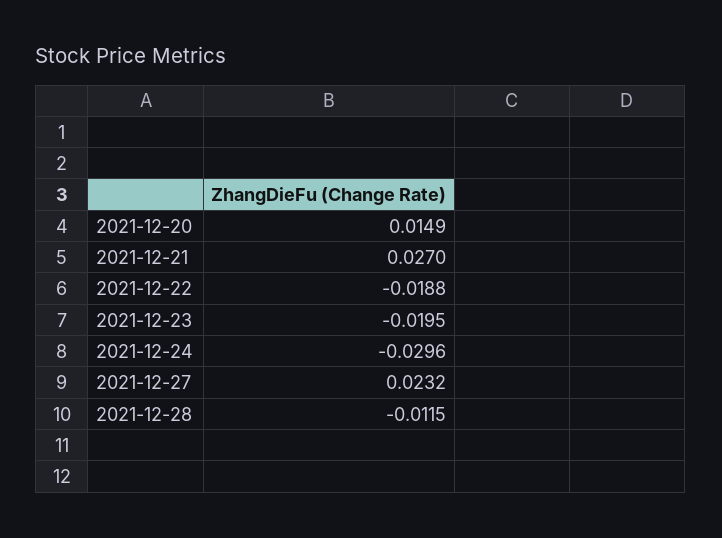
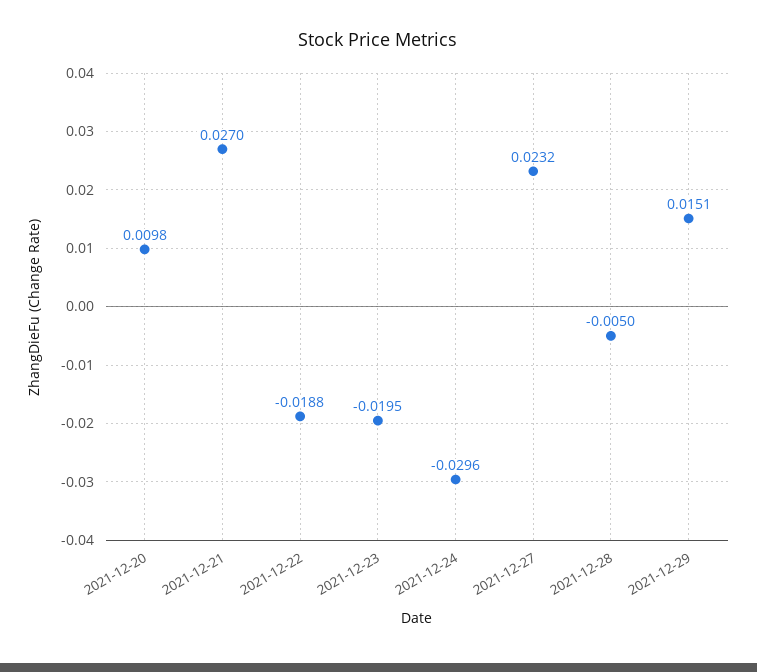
2021-12-20: 0.0149 -> 0.0098
2021-12-28: -0.0115 -> -0.005
2021-12-29: none -> 0.0151

